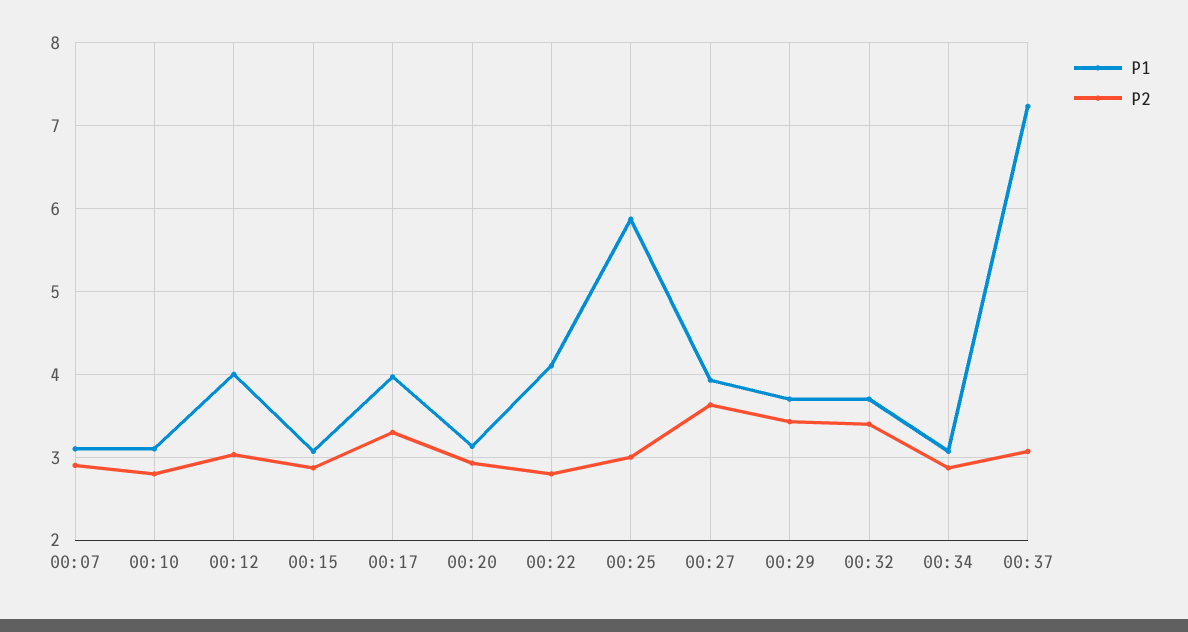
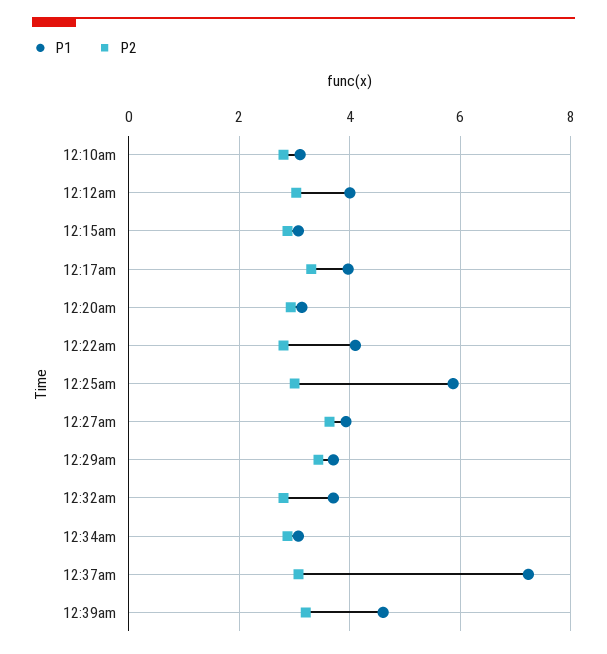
P1, 00:07: 3.1 -> none
P2, 00:07: 2.9 -> none
P2, 00:32: 3.4 -> 2.8
P1, 12:39am: none -> 4.6
P2, 12:39am: none -> 3.2

